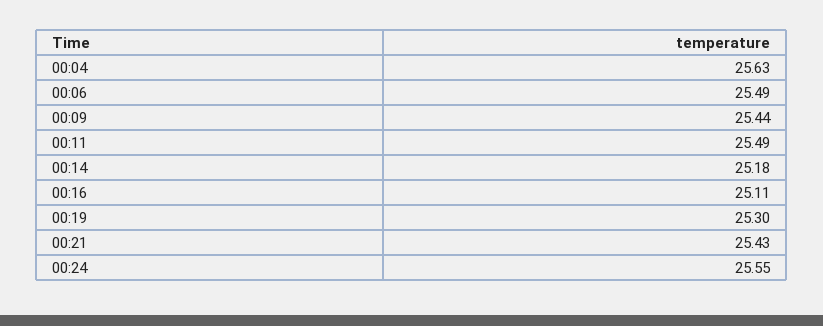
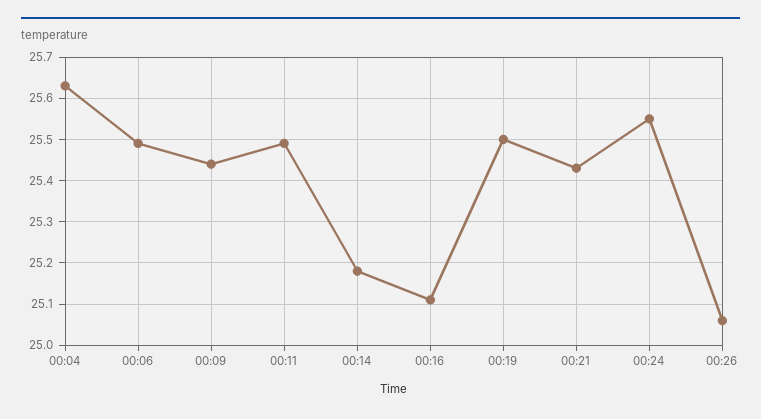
00:19: 25.3 -> 25.5
00:26: none -> 25.05

